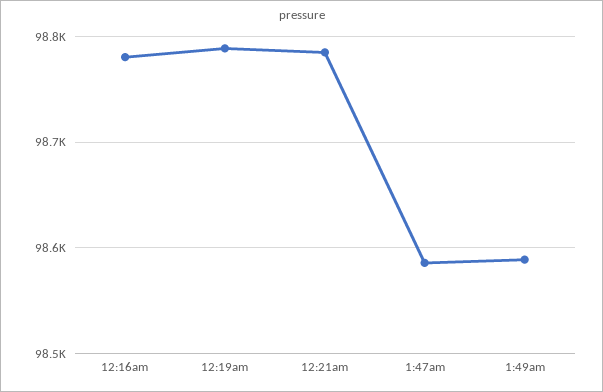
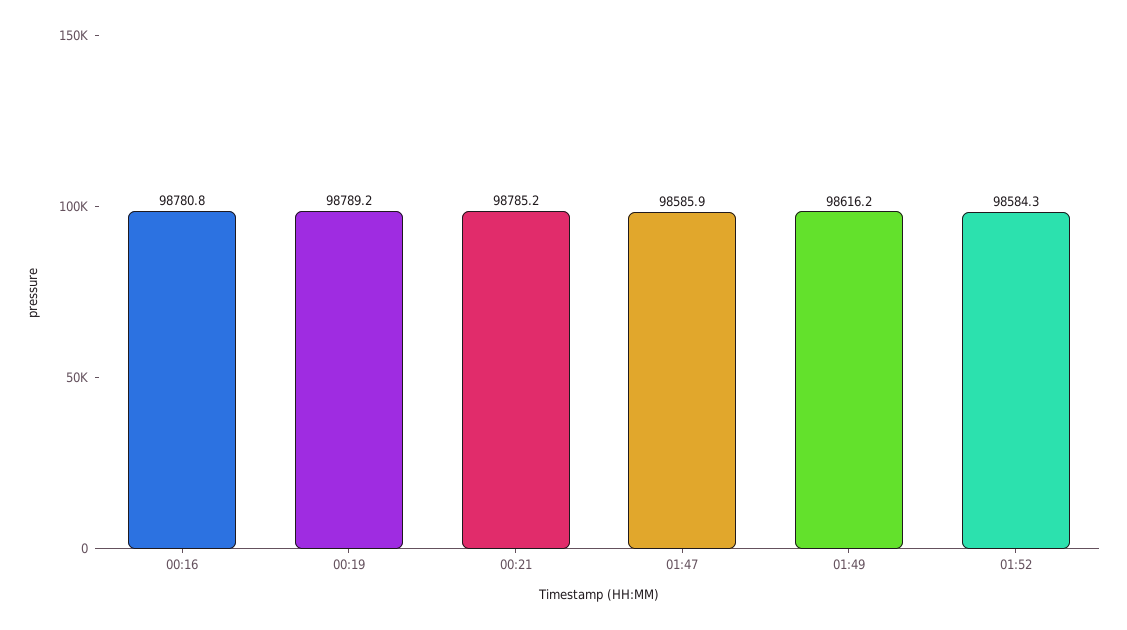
1:49am: 98590 -> 98616.2
01:52: none -> 98584.3

